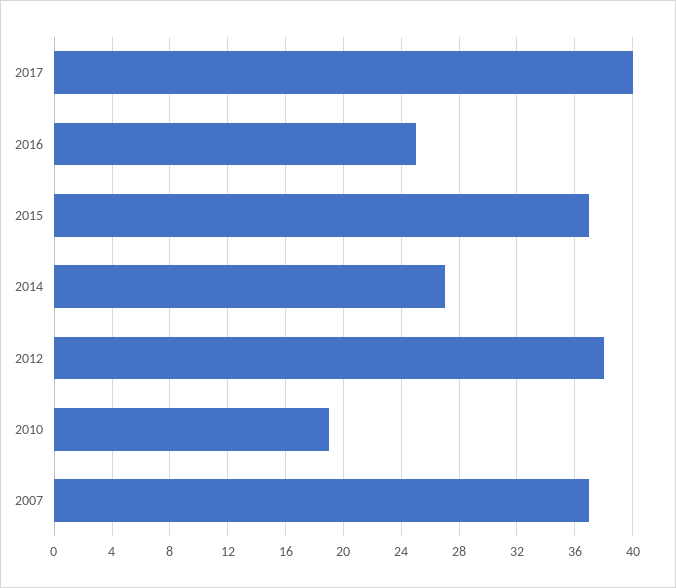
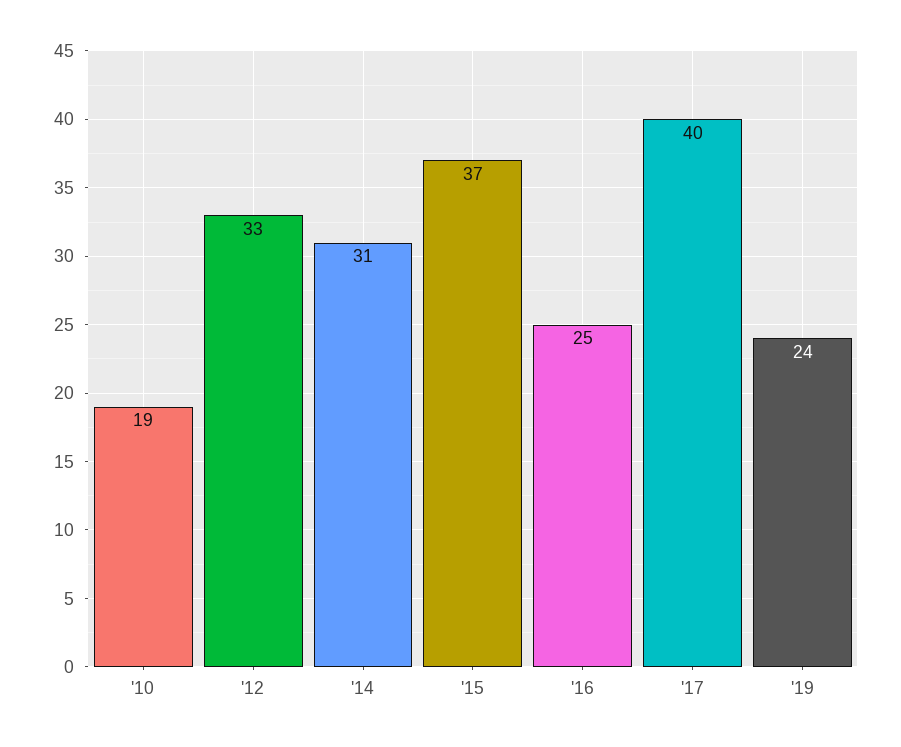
2014: 27 -> 31
2012: 38 -> 33
2007: 37 -> none
'19: none -> 24

